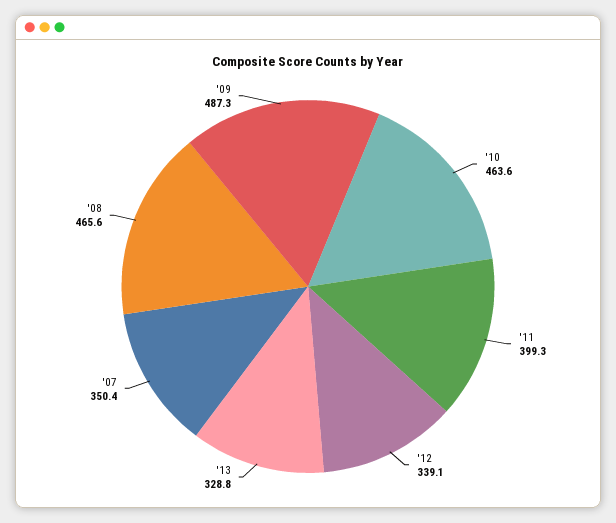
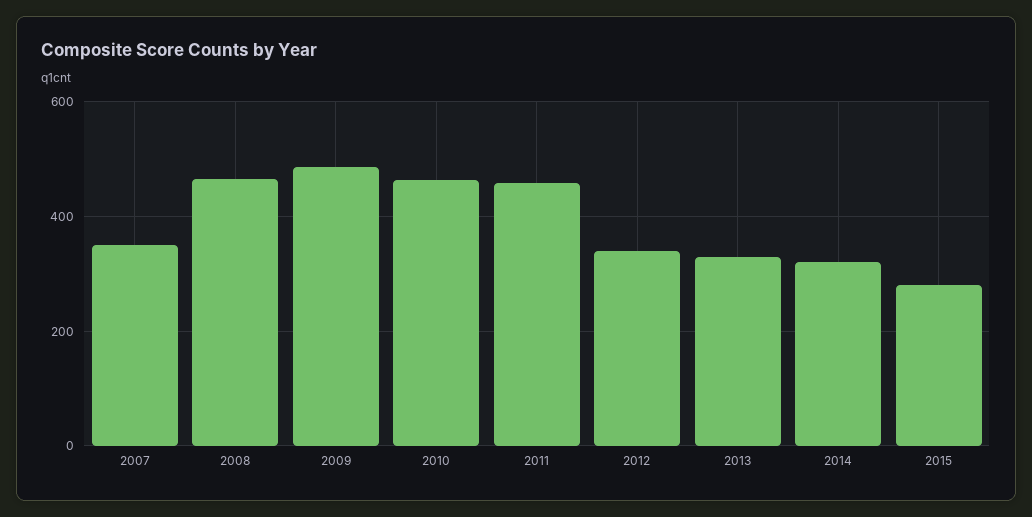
'11: 399.3 -> 460
2014: none -> 320
2015: none -> 280

